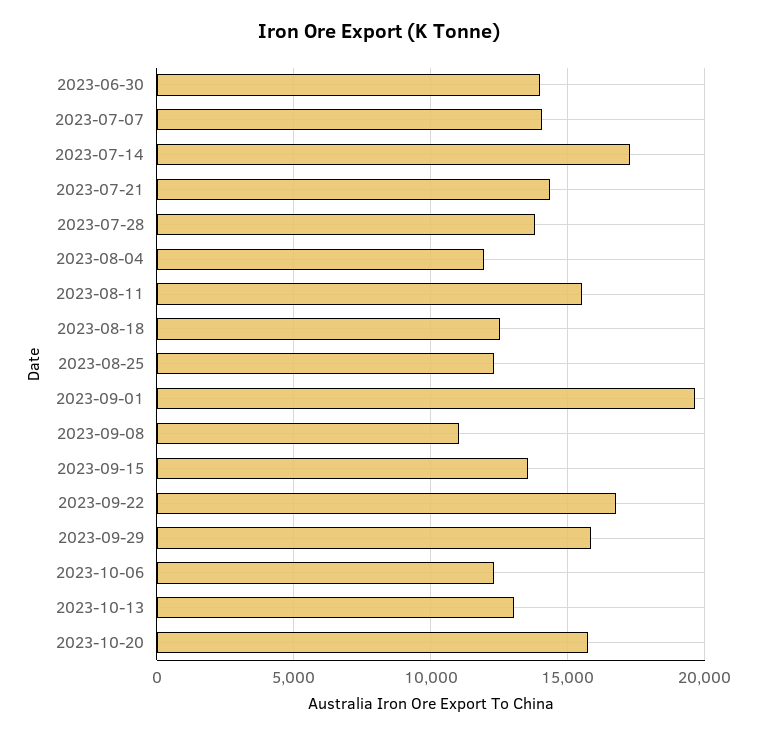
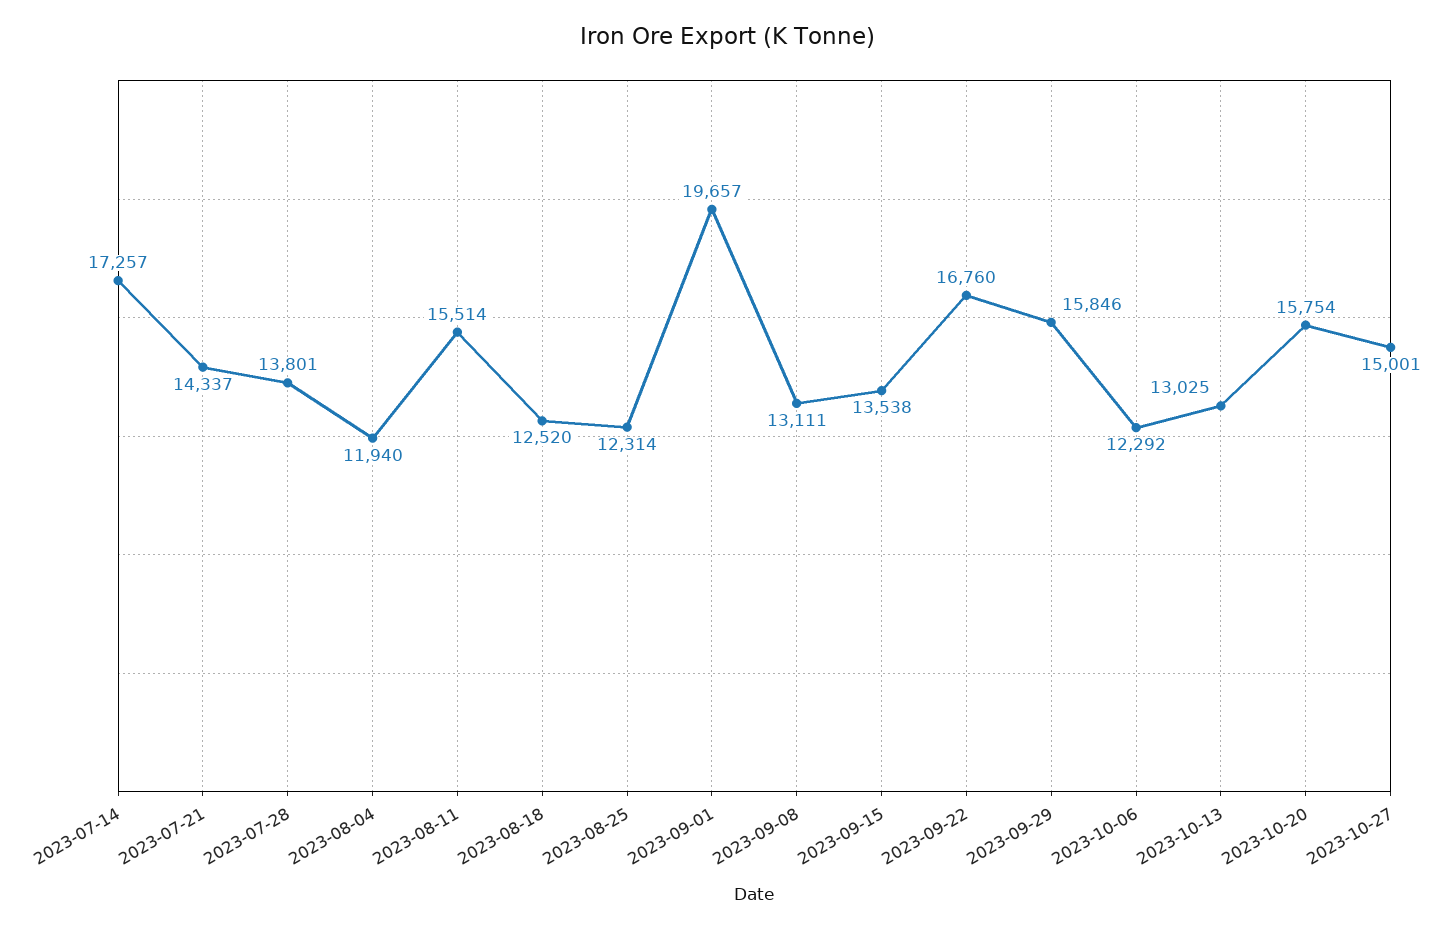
2023-06-30: 14000 -> none
2023-07-07: 14000 -> none
2023-09-08: 11000 -> 13111
2023-10-27: none -> 15001

